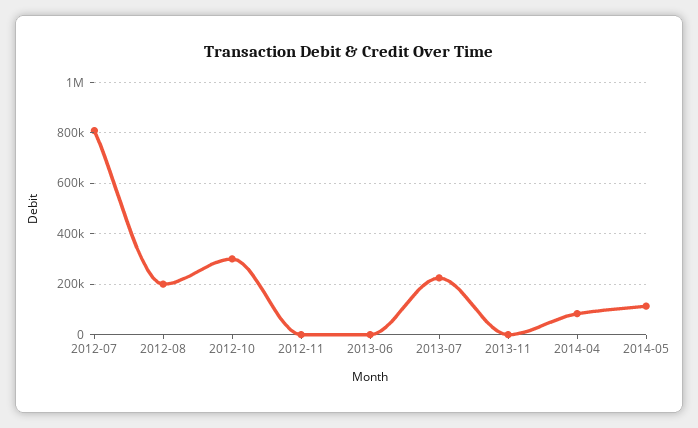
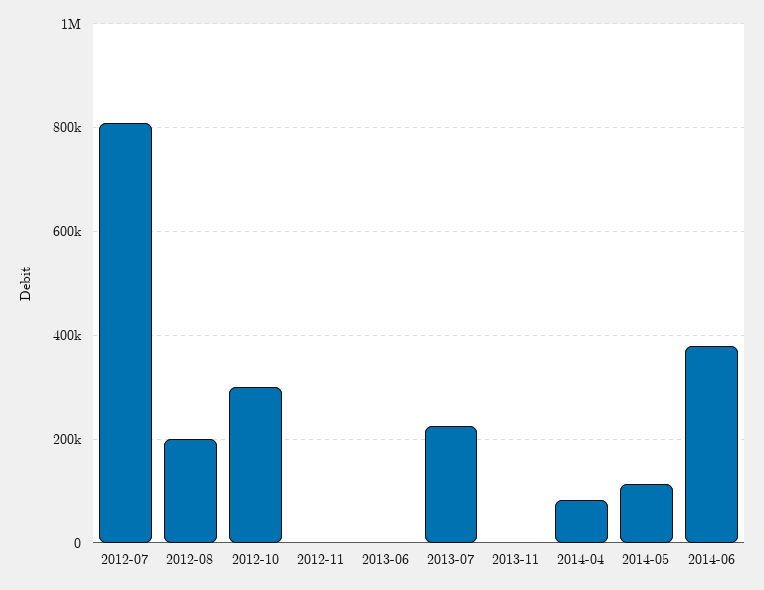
2014-06: none -> 380000

